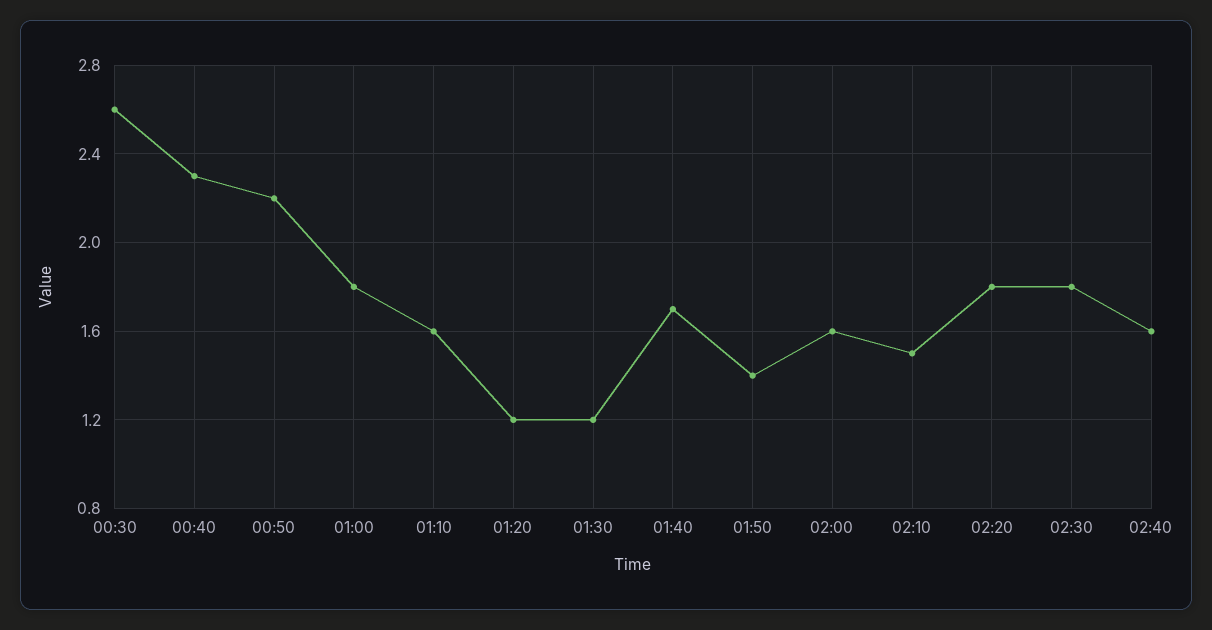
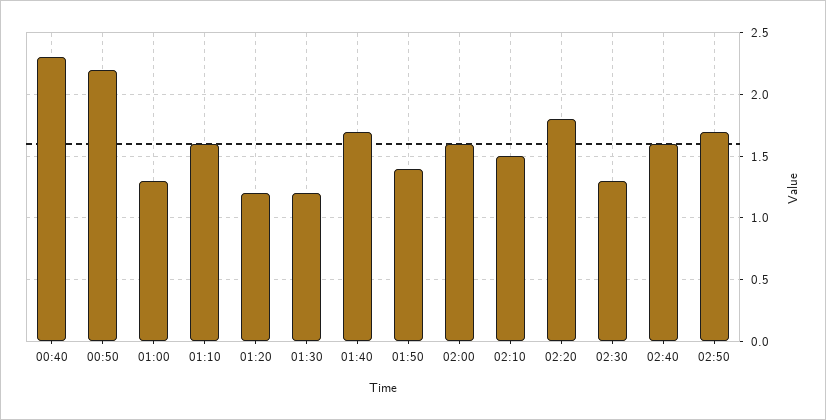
00:30: 2.6 -> none
01:00: 1.8 -> 1.3
02:30: 1.8 -> 1.3
02:50: none -> 1.7

